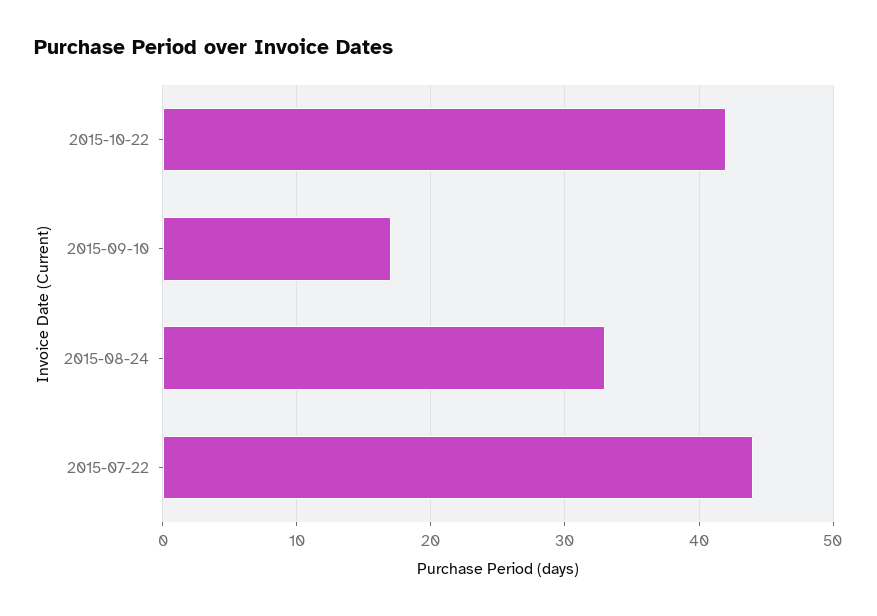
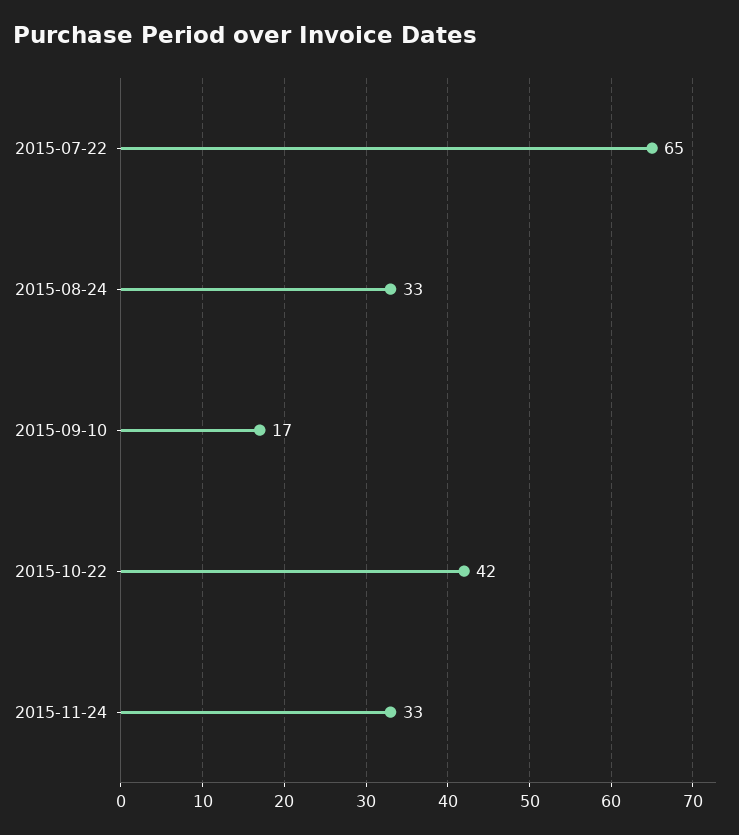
2015-07-22: 44 -> 65
2015-11-24: none -> 33

